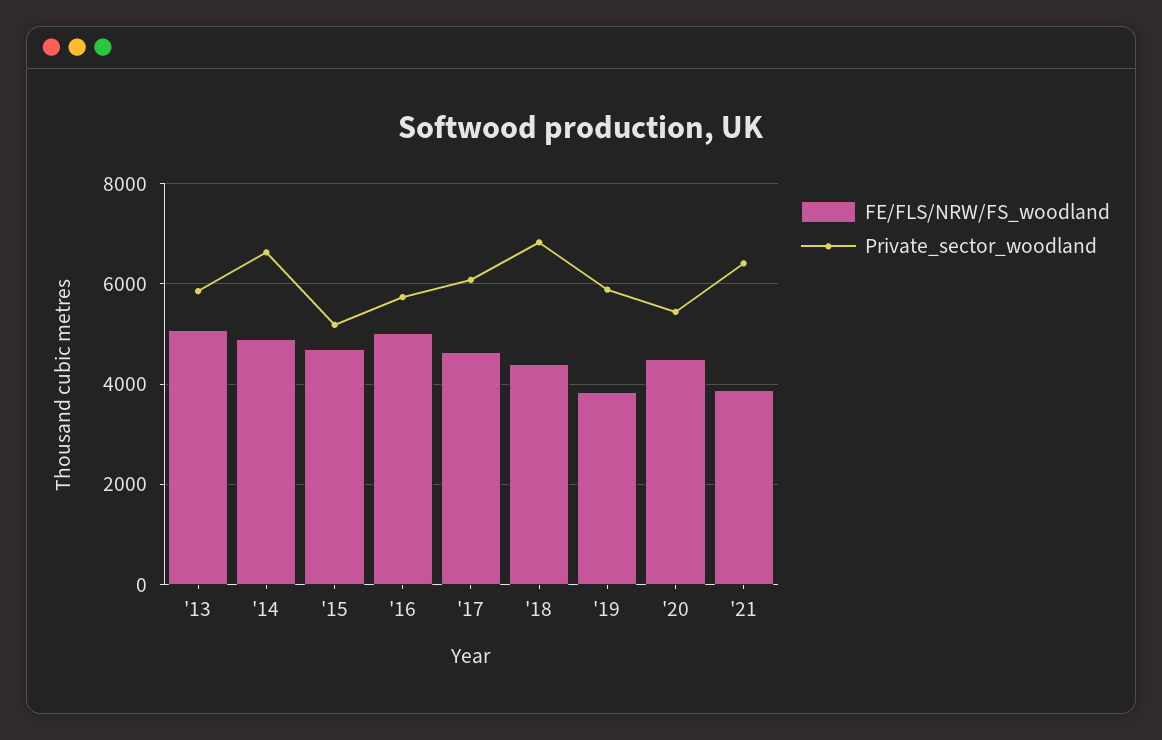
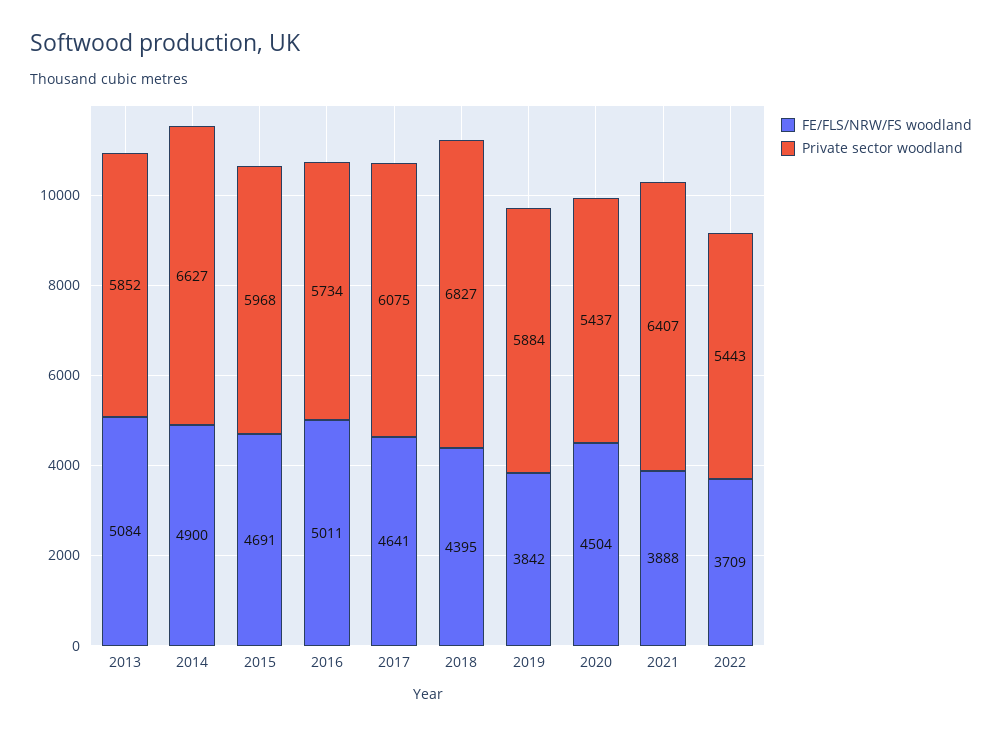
Private_sector_woodland, '15: 5200 -> 5968
FE/FLS/NRW/FS_woodland, 2022: none -> 3709
Private_sector_woodland, 2022: none -> 5443

